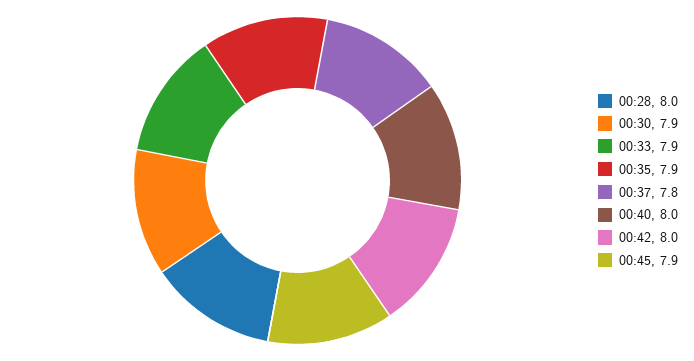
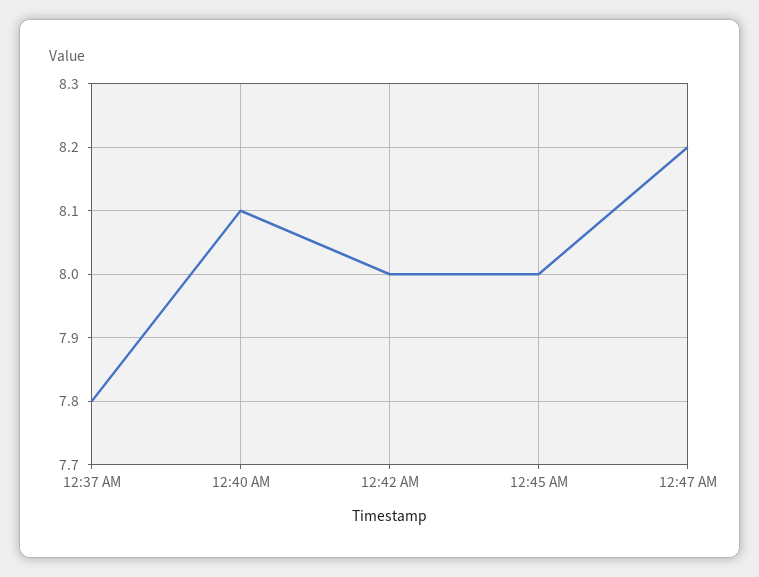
00:28: 8 -> none
00:30: 7.9 -> none
00:33: 7.9 -> none
00:35: 7.9 -> none
00:40: 8 -> 8.1
00:45: 7.9 -> 8
12:47 AM: none -> 8.2

